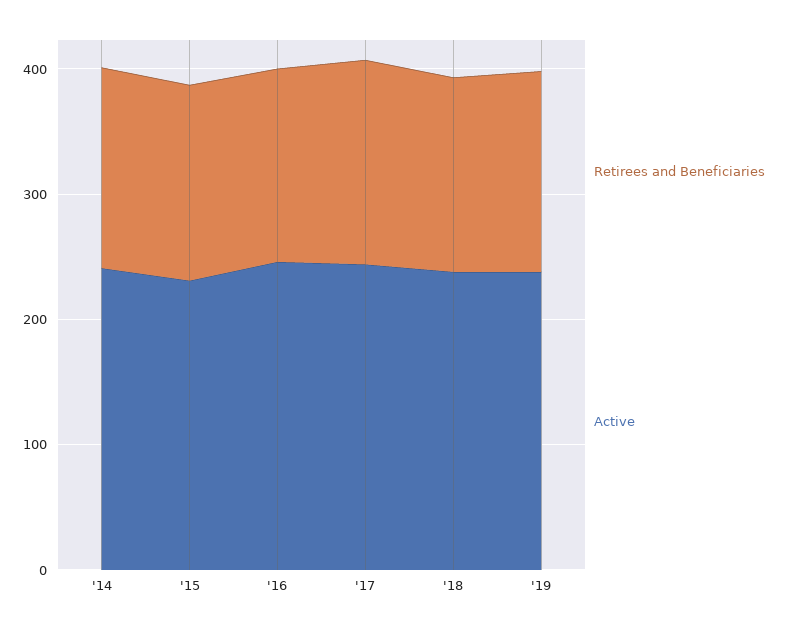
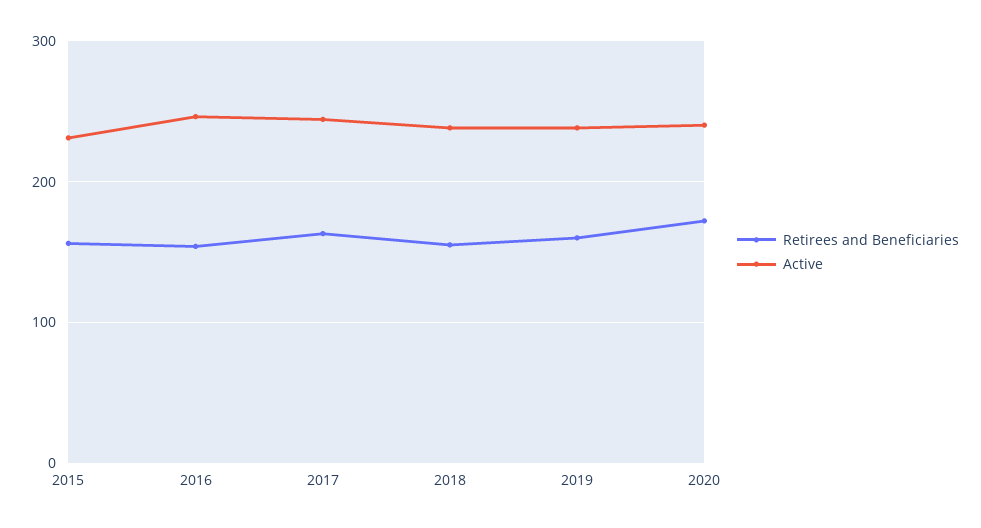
Retirees and Beneficiaries, '14: 160 -> none
Active, '14: 240 -> none
Retirees and Beneficiaries, 2020: none -> 170
Active, 2020: none -> 240

